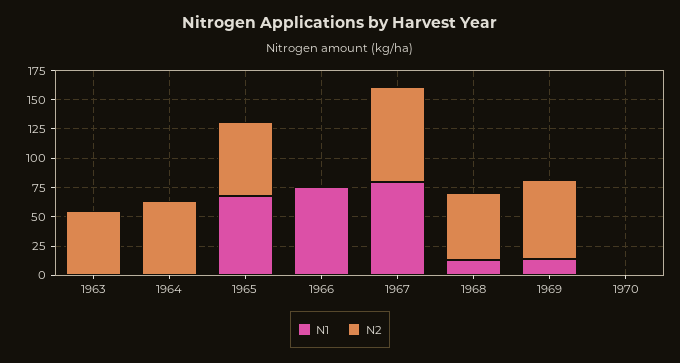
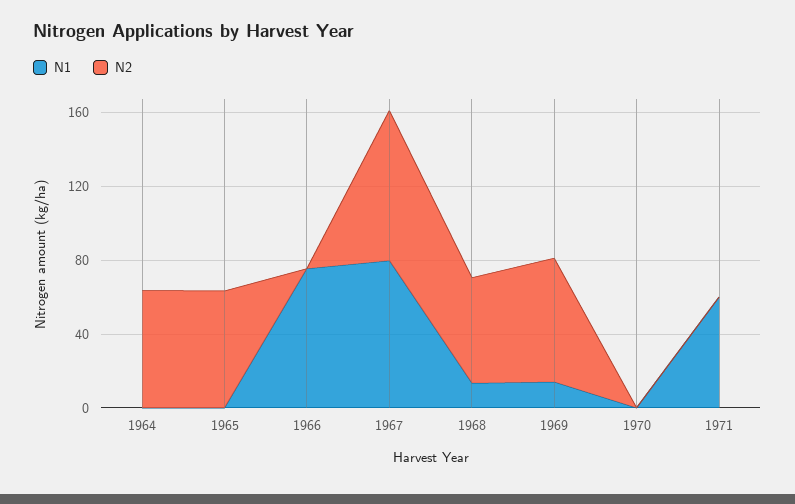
N1, 1963: 0 -> none
N2, 1963: 50 -> none
N1, 1965: 75 -> 0
N1, 1971: none -> 60
N2, 1971: none -> 0

